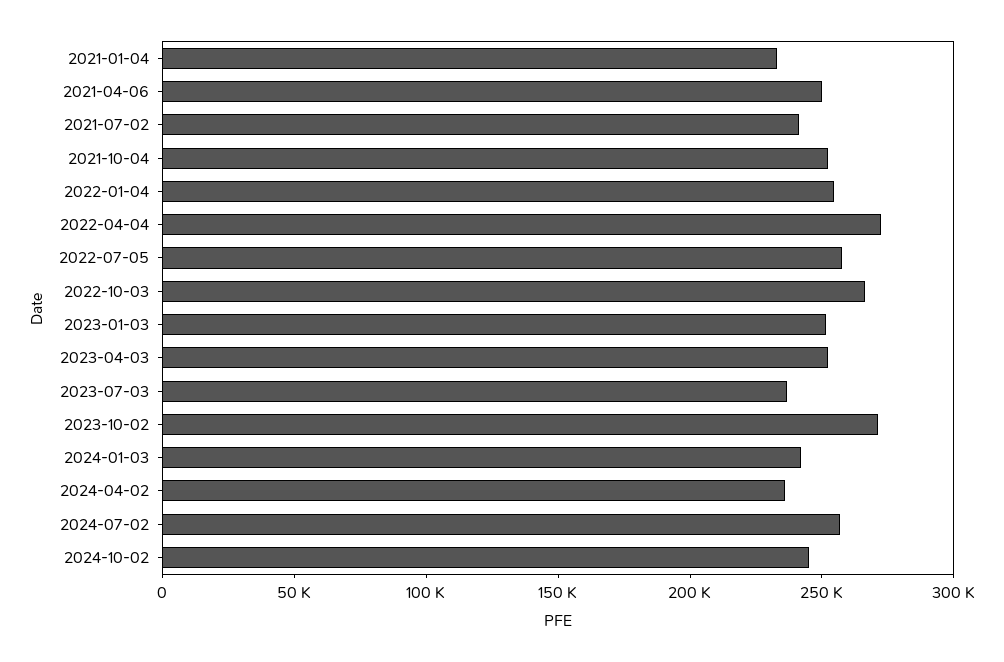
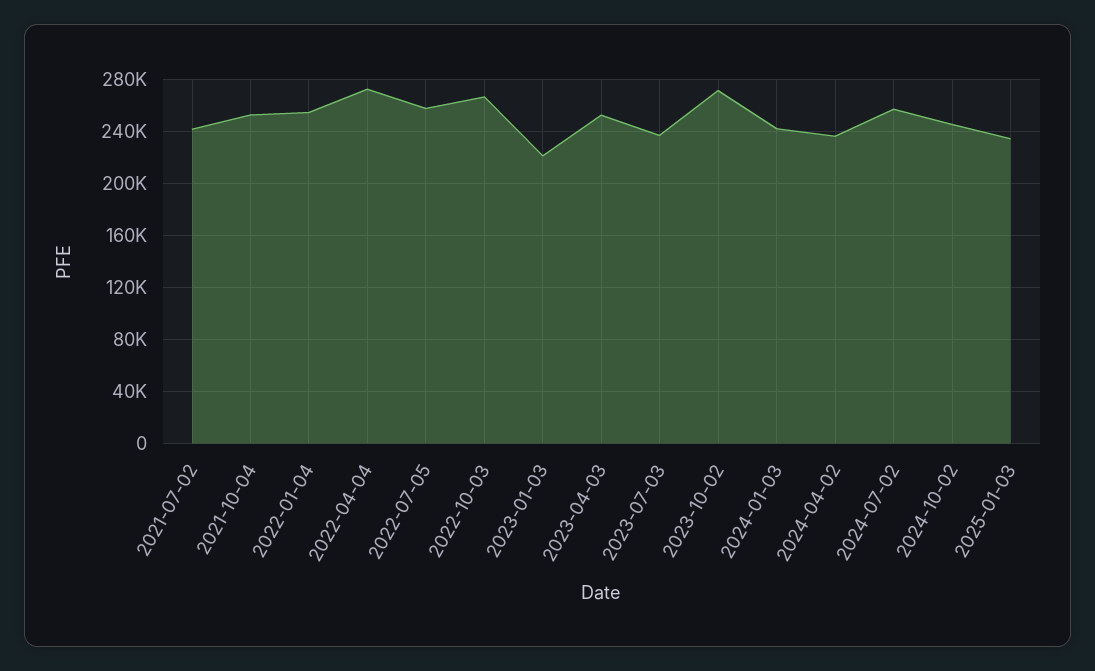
2021-01-04: 230000 -> none
2021-04-06: 250000 -> none
2023-01-03: 250000 -> 220000
2025-01-03: none -> 235000

